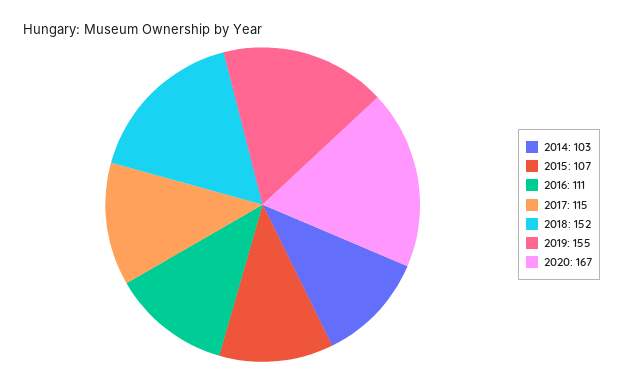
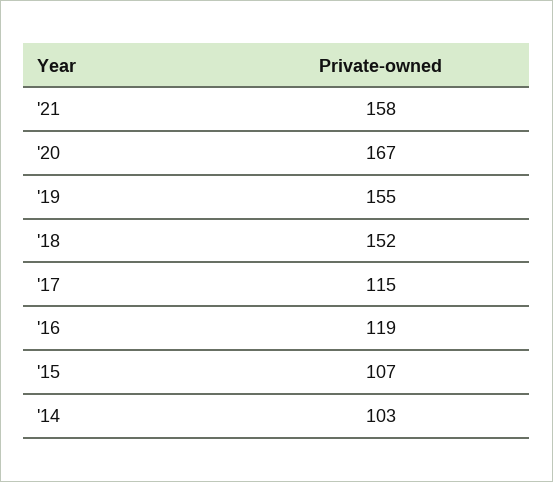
2016: 111 -> 119
'21: none -> 158

